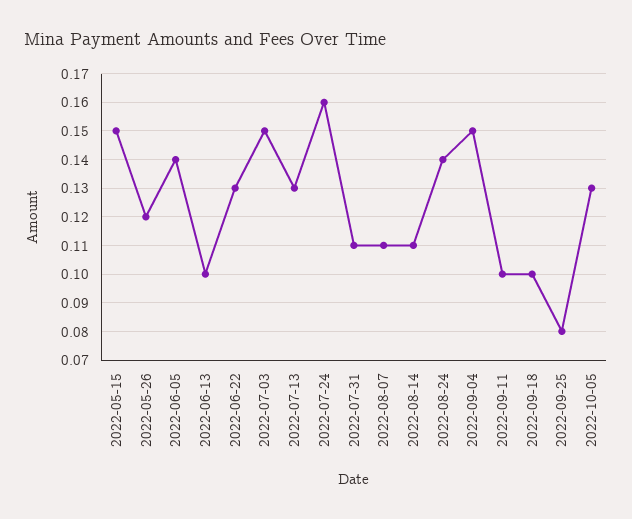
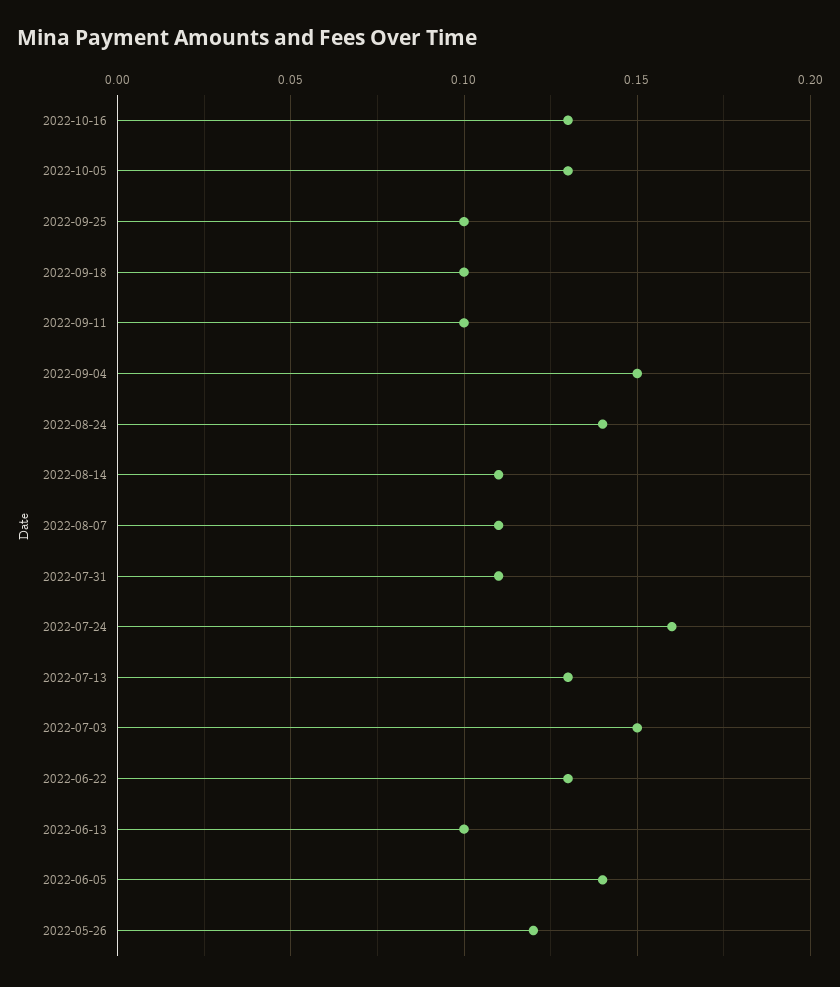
2022-05-15: 0.15 -> none
2022-09-25: 0.08 -> 0.1
2022-10-16: none -> 0.13

